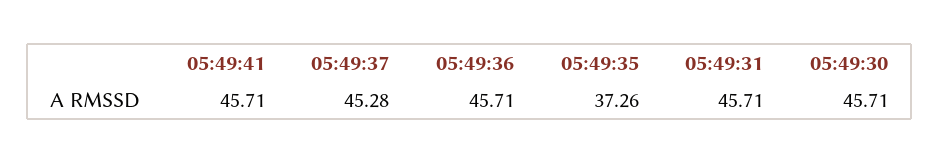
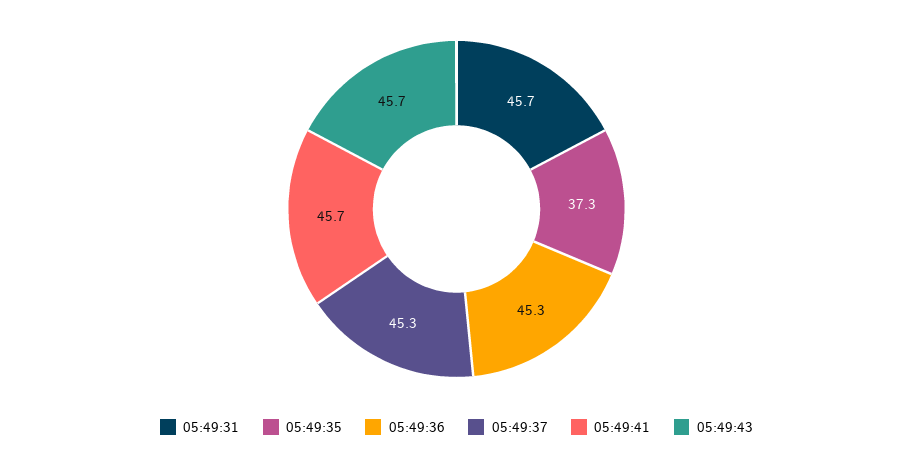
05:49:36: 45.71 -> 45.3
05:49:30: 45.71 -> none
05:49:43: none -> 45.7

